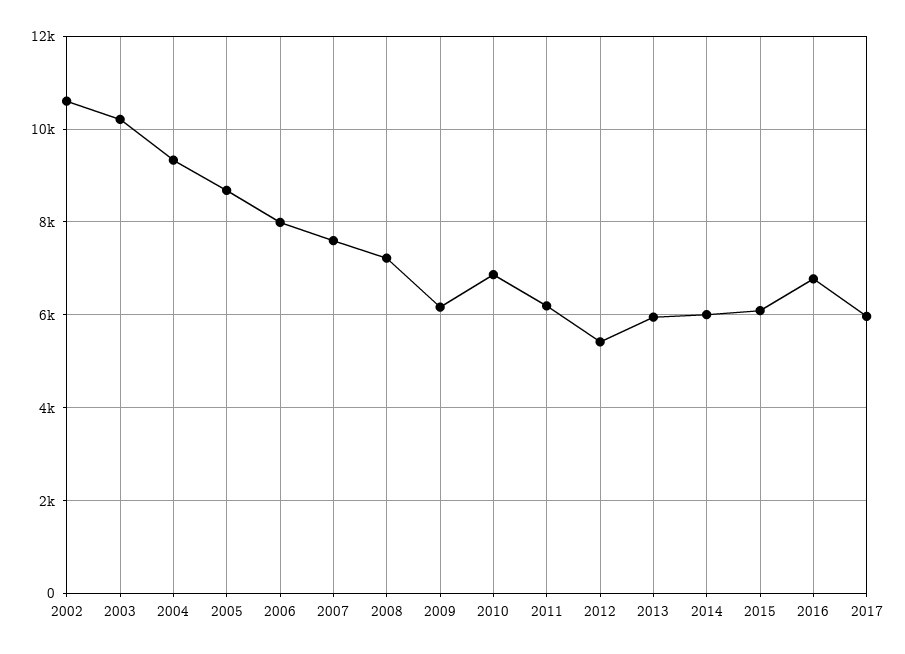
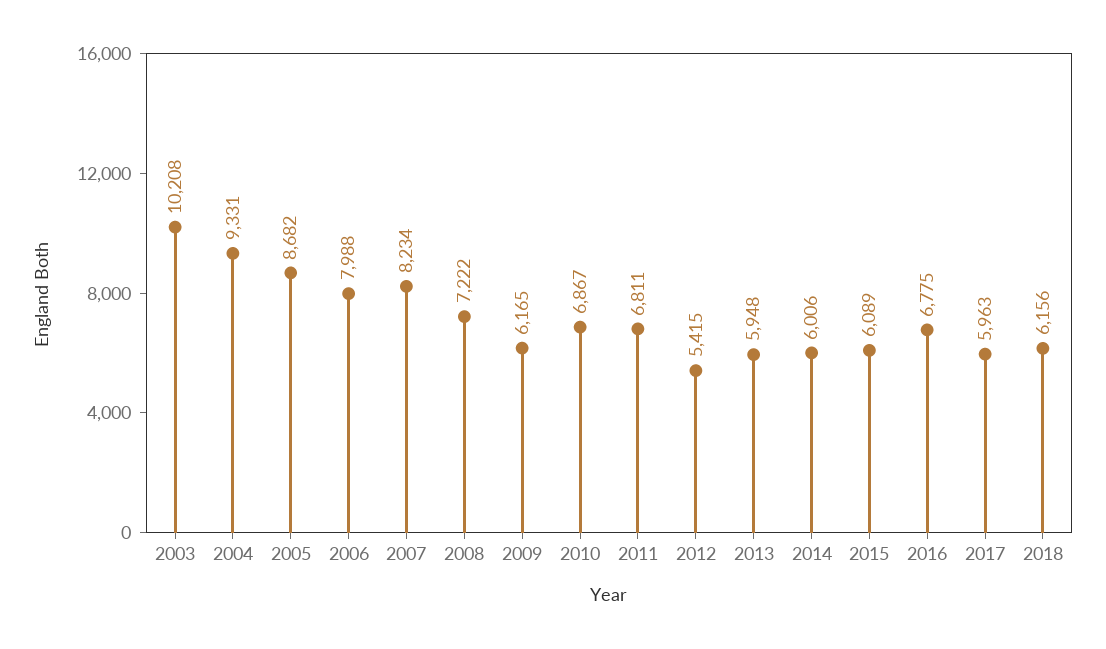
2002: 10600 -> none
2007: 7600 -> 8234
2011: 6200 -> 6811
2018: none -> 6156

